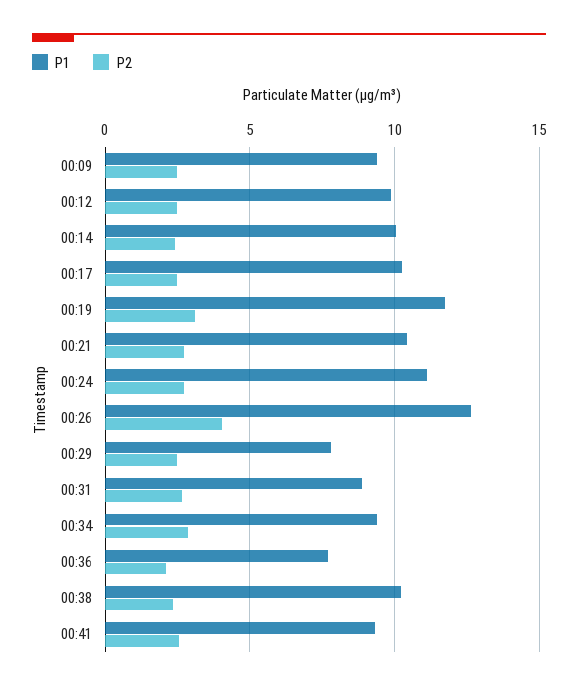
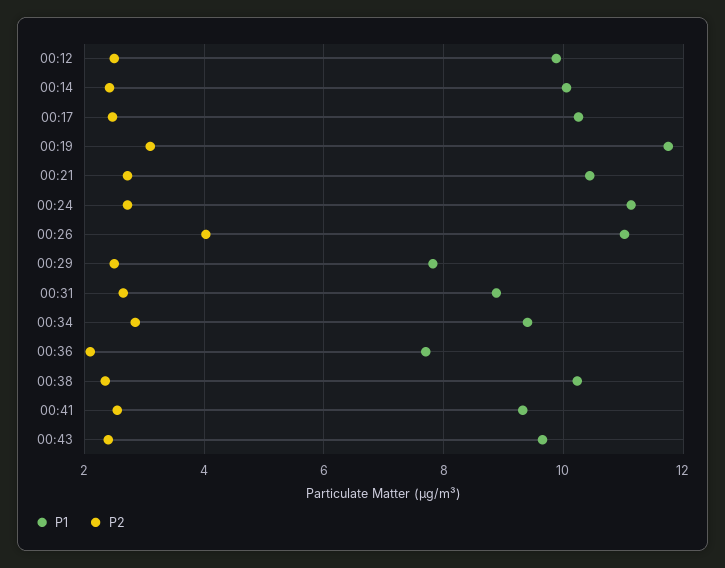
P1, 00:09: 9.5 -> none
P2, 00:09: 2.5 -> none
P1, 00:26: 12.5 -> 11
P1, 00:43: none -> 9.6
P2, 00:43: none -> 2.4

